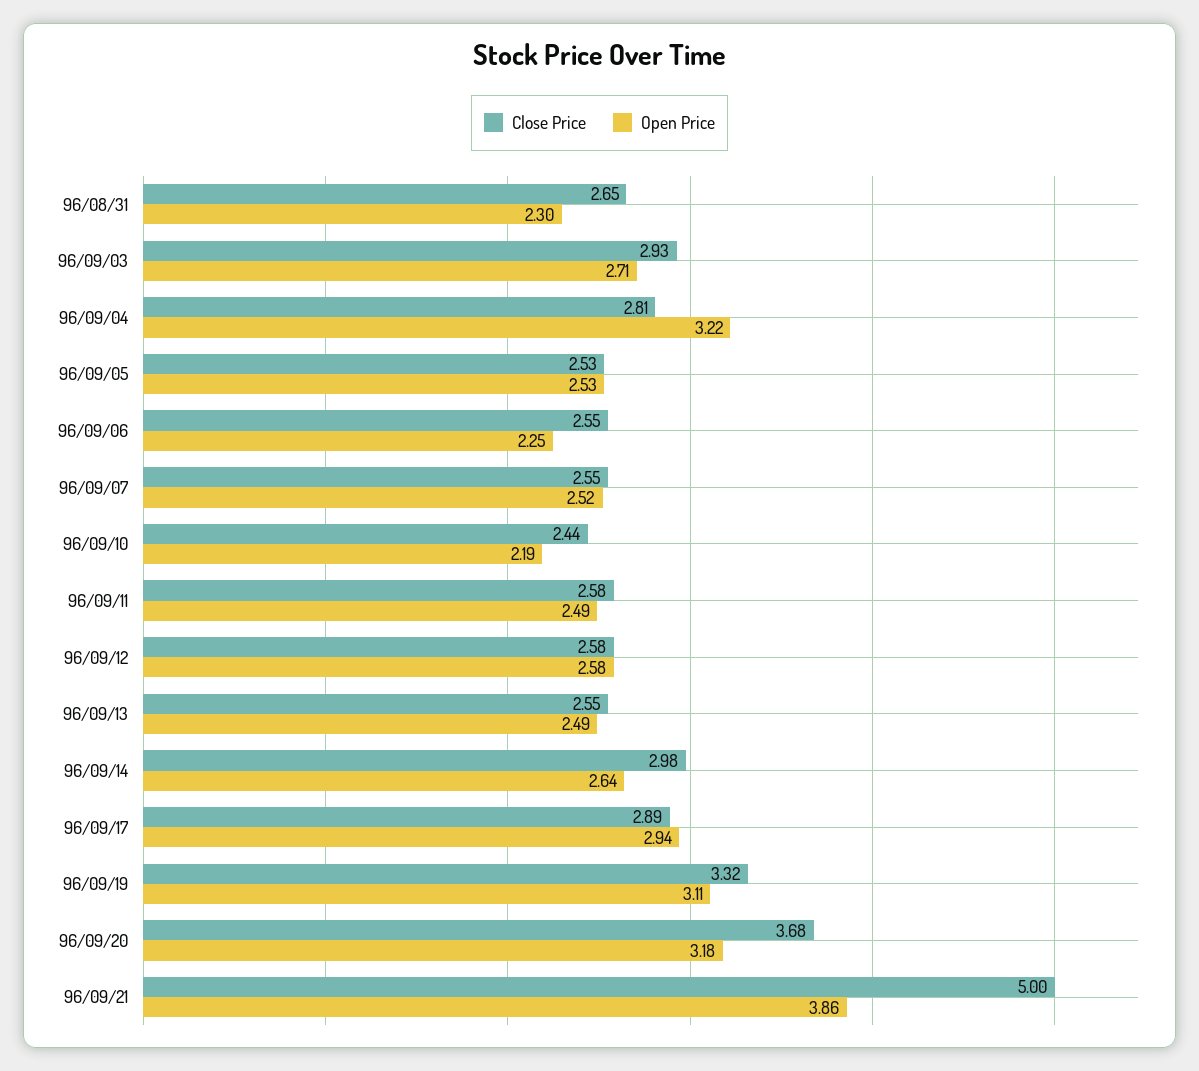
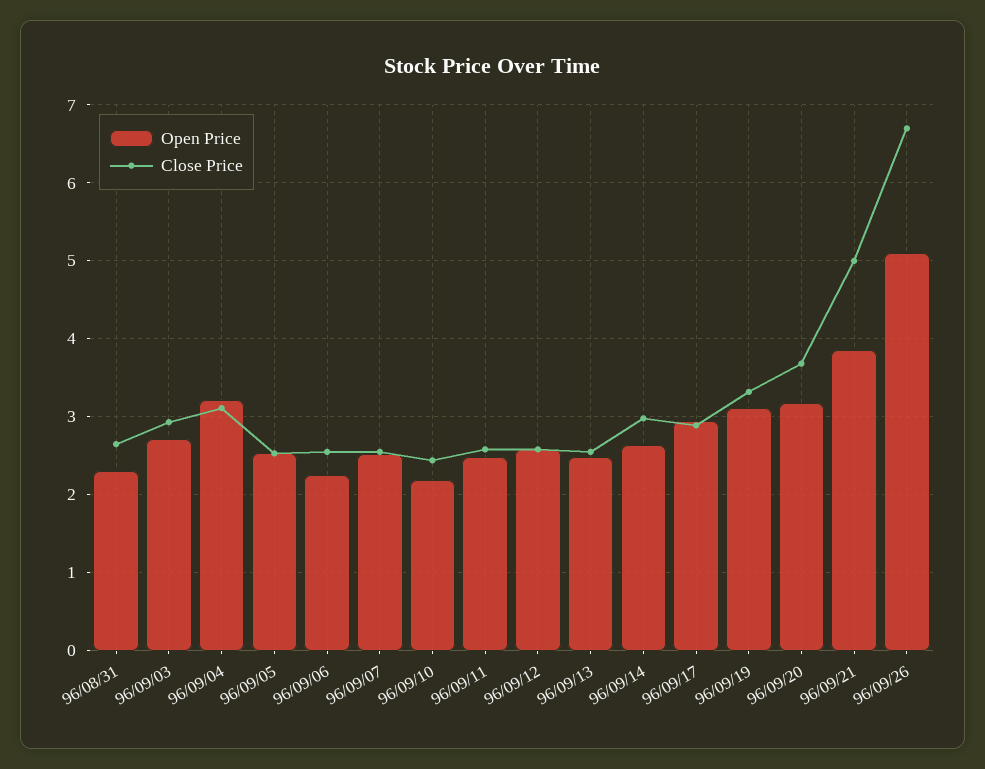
Close Price, 96/09/04: 2.81 -> 3.1
Open Price, 96/09/26: none -> 5.1
Close Price, 96/09/26: none -> 6.7

